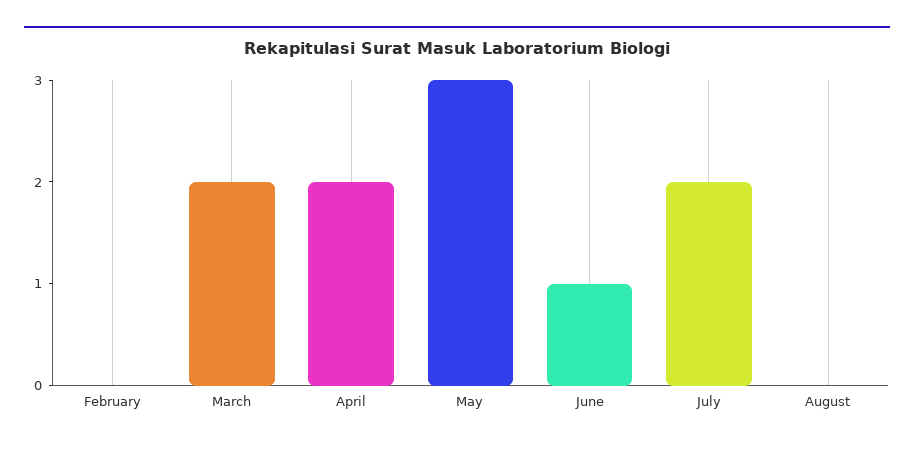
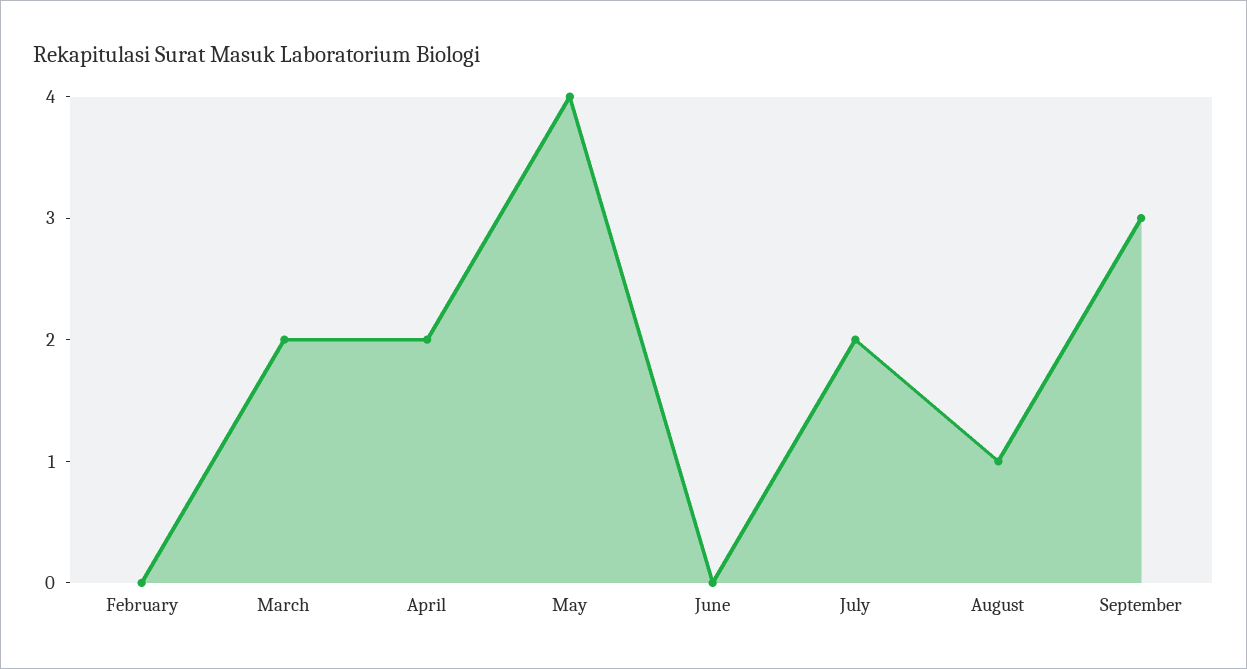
May: 3 -> 4
June: 1 -> 0
August: 0 -> 1
September: none -> 3

